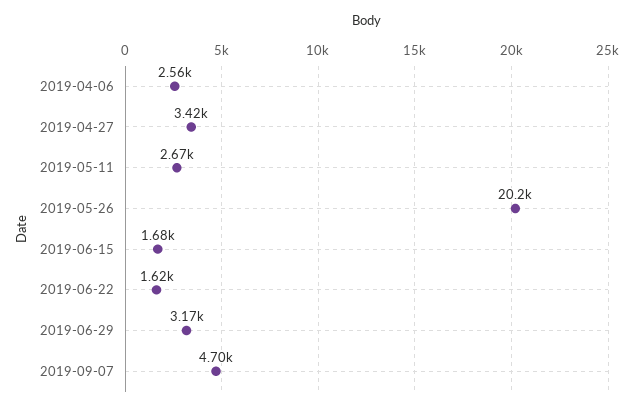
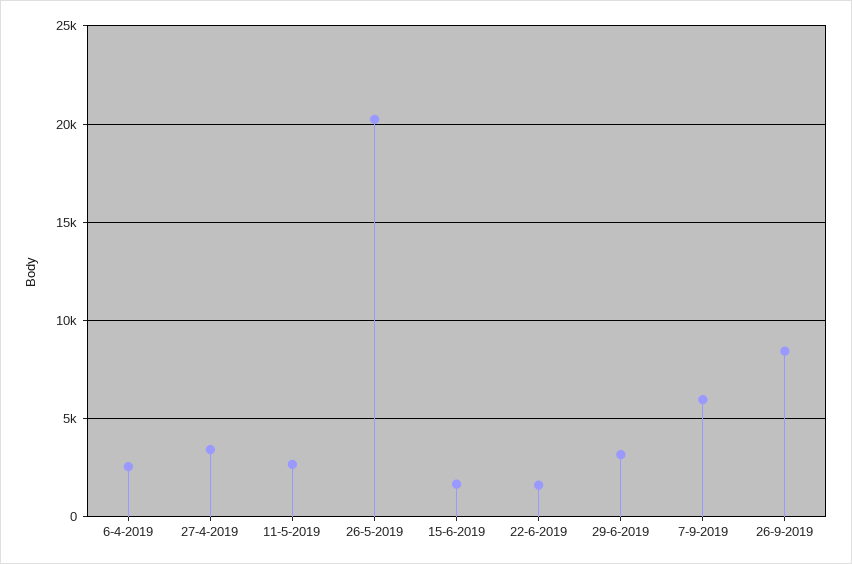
2019-09-07: 4700 -> 6000
26-9-2019: none -> 8500

